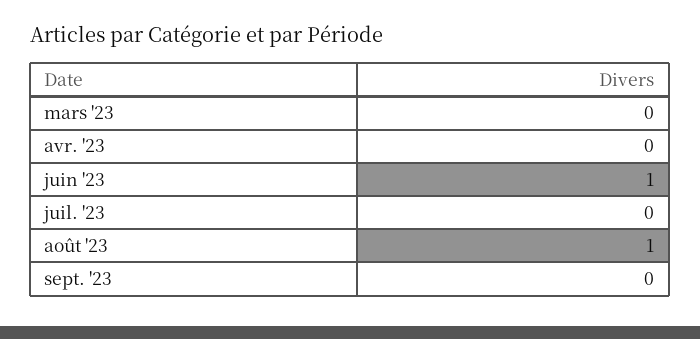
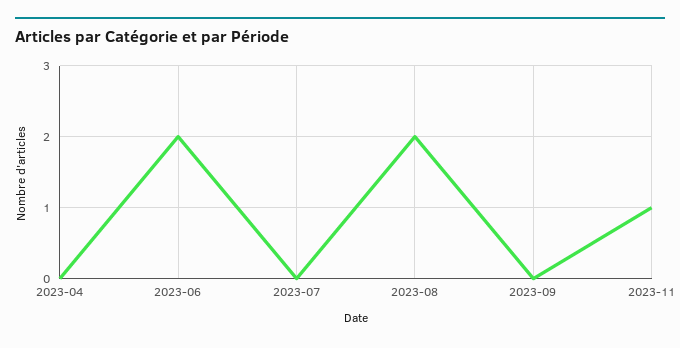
mars '23: 0 -> none
juin '23: 1 -> 2
août '23: 1 -> 2
2023-11: none -> 1

